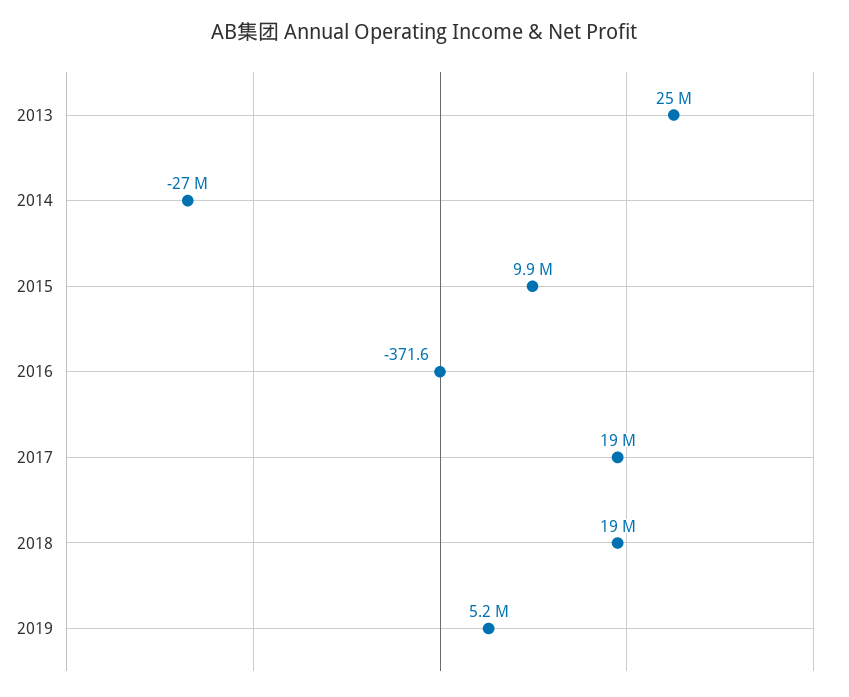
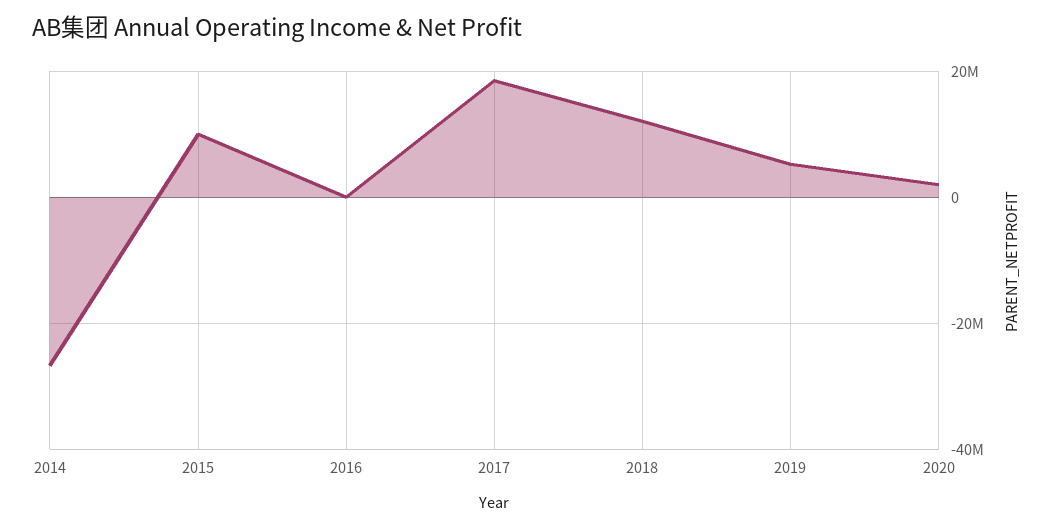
2013: 25000000 -> none
2018: 19000000 -> 12000000
2020: none -> 2000000

